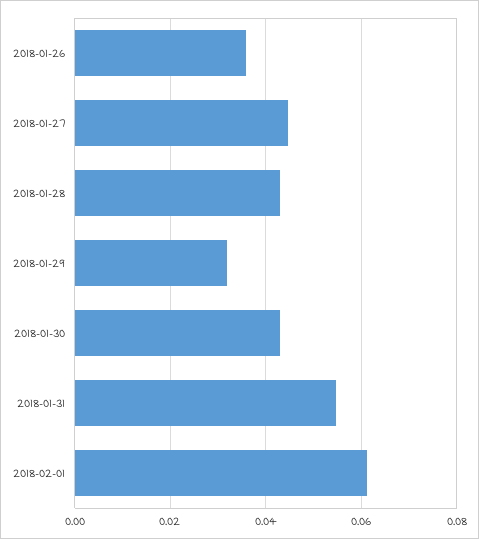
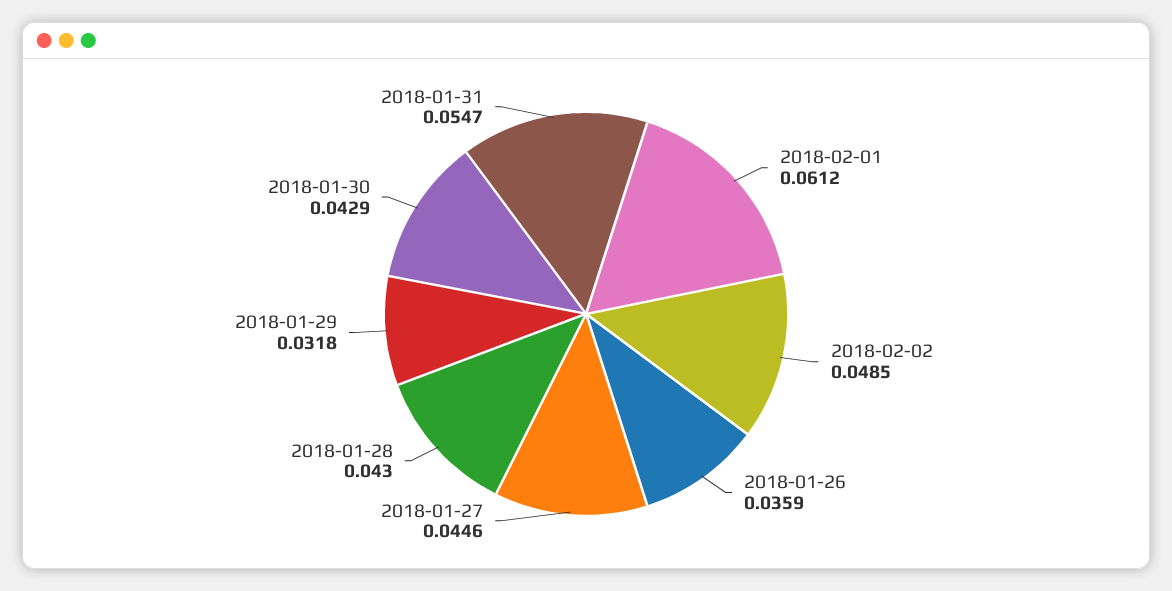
2018-02-02: none -> 0.0485

